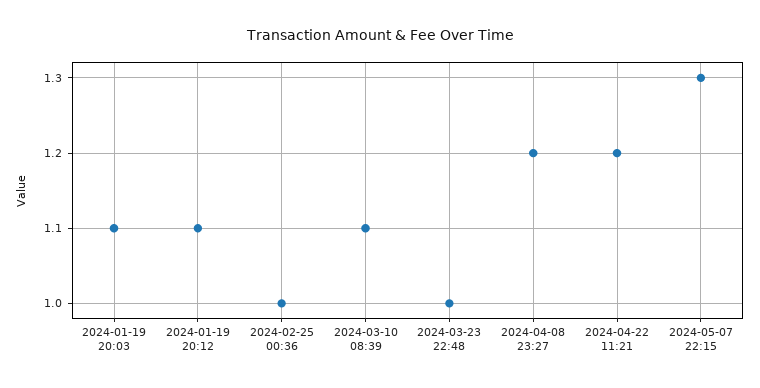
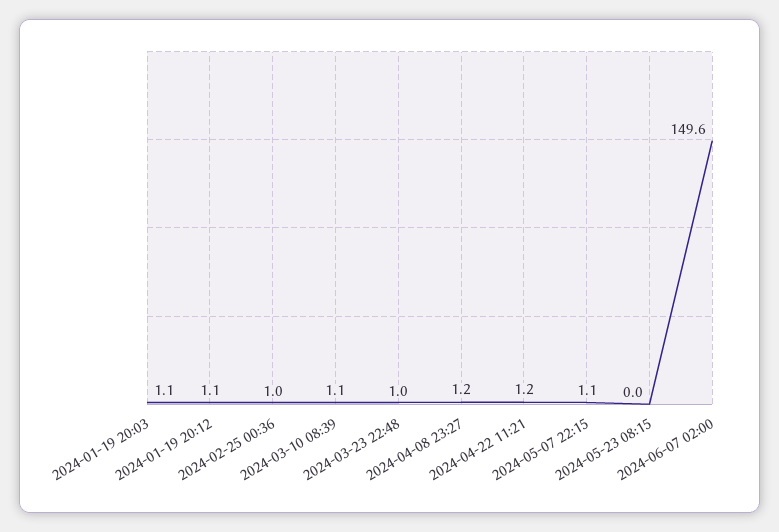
2024-05-07 22:15: 1.3 -> 1.1
2024-05-23 08:15: none -> 0
2024-06-07 02:00: none -> 149.6

